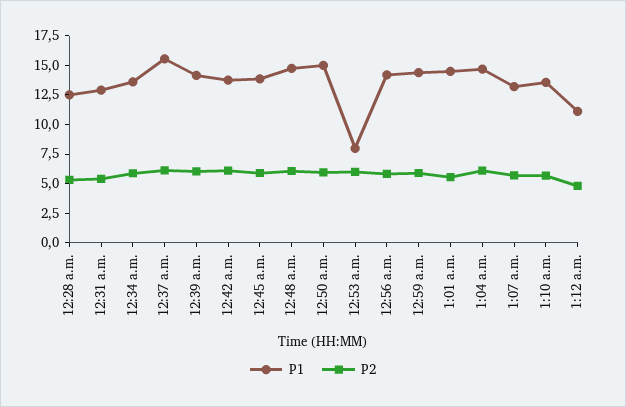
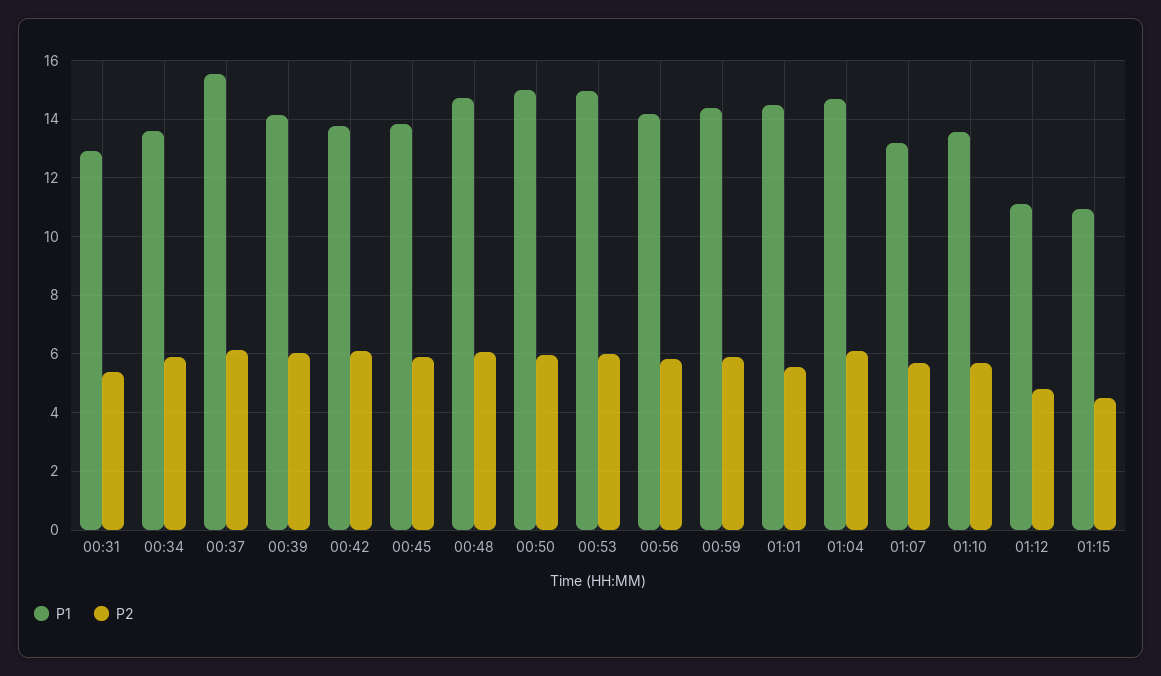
P1, 12:28 a.m.: 12.5 -> none
P2, 12:28 a.m.: 5 -> none
P1, 12:53 a.m.: 7.5 -> 15
P1, 01:15: none -> 11
P2, 01:15: none -> 4.5

